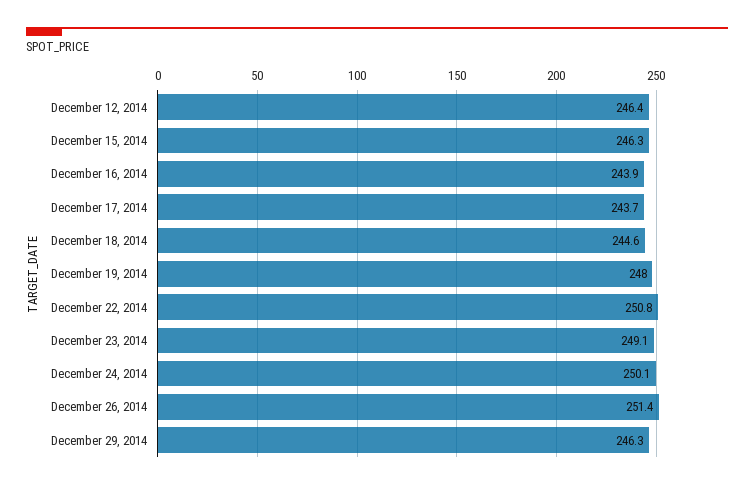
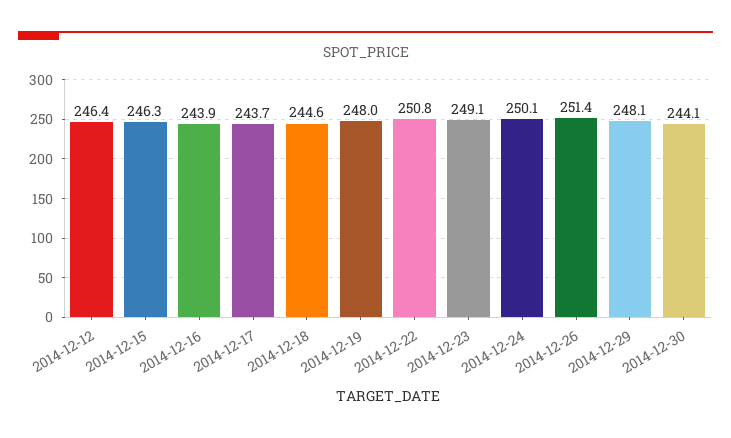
December 29, 2014: 246.3 -> 248.1
2014-12-30: none -> 244.1

